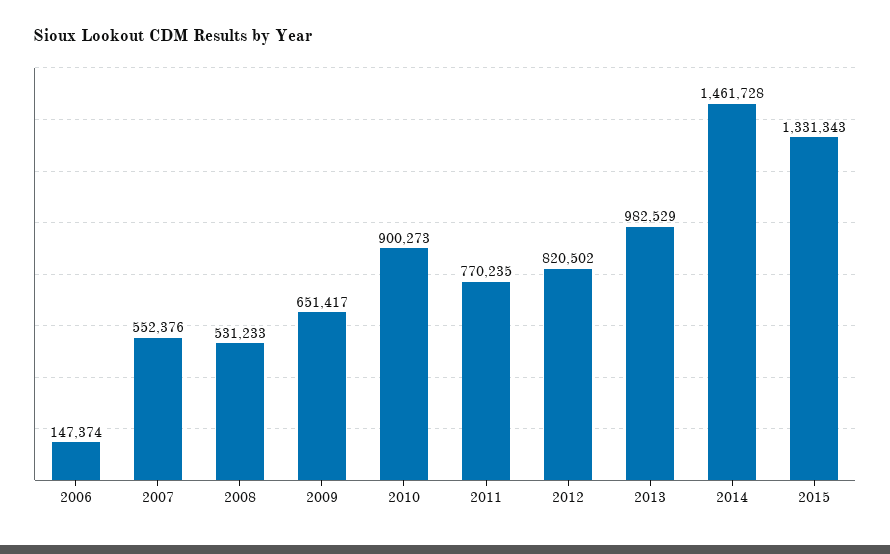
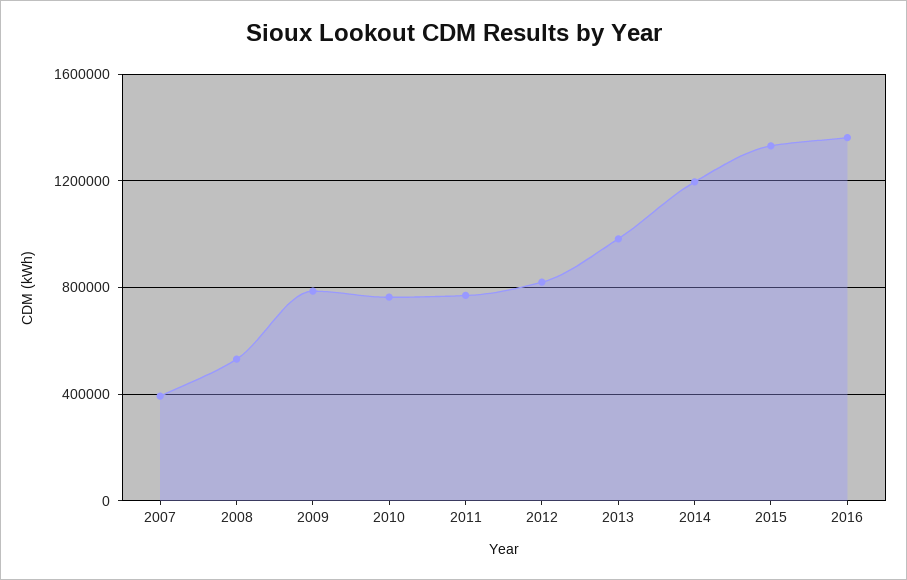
2006: 147374 -> none
2007: 552376 -> 400000
2009: 651417 -> 800000
2010: 900273 -> 750000
2014: 1461728 -> 1200000
2016: none -> 1350000

